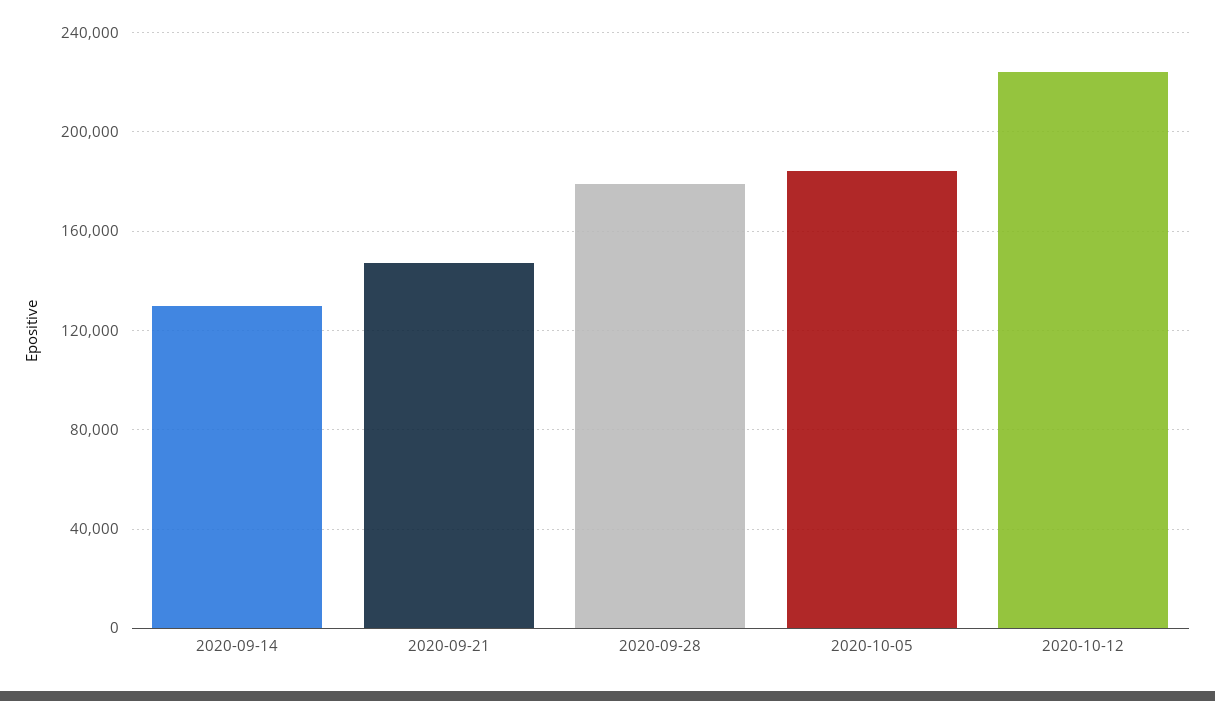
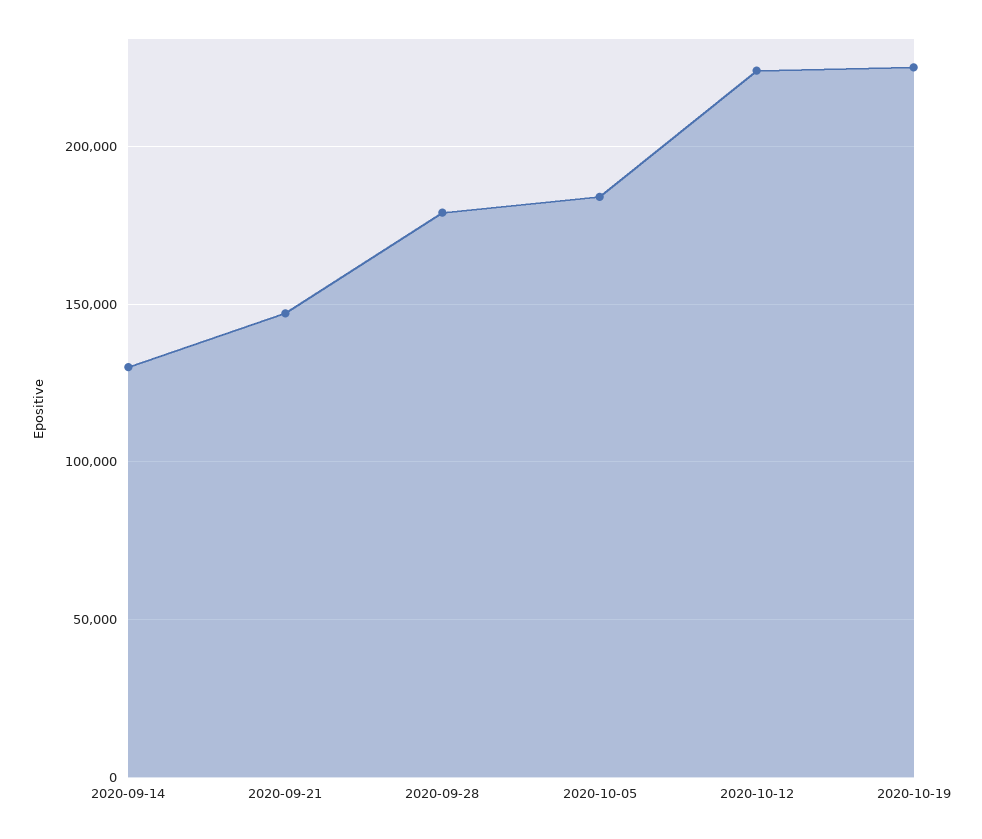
2020-10-19: none -> 225000

